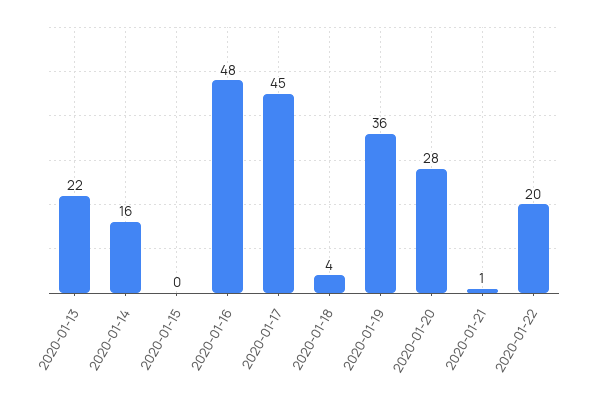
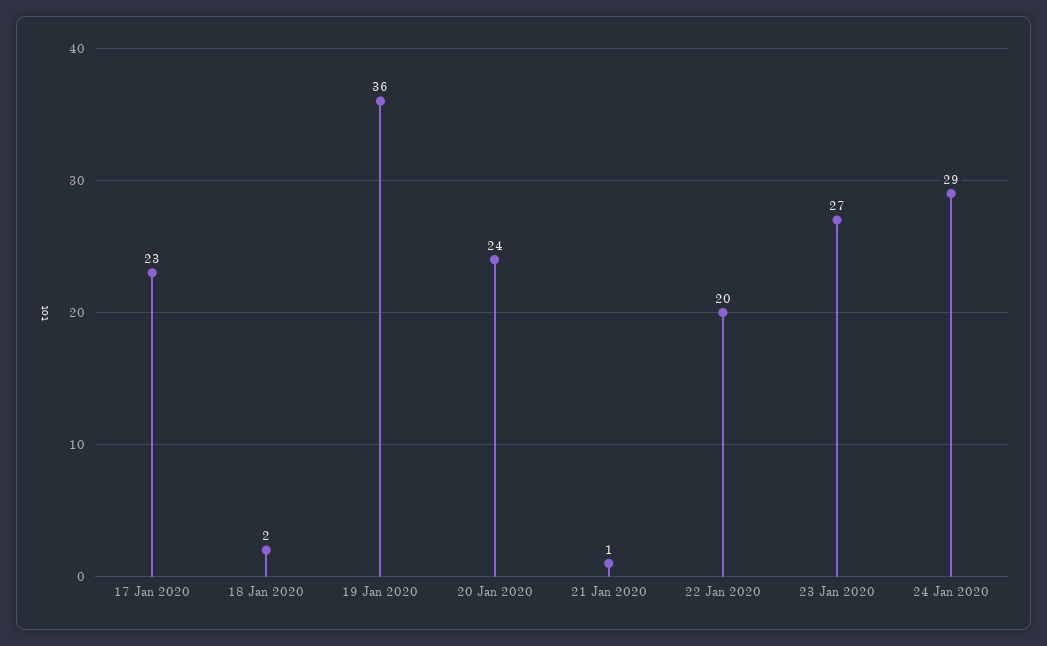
2020-01-13: 22 -> none
2020-01-14: 16 -> none
2020-01-15: 0 -> none
2020-01-16: 48 -> none
2020-01-17: 45 -> 23
2020-01-18: 4 -> 2
2020-01-20: 28 -> 24
23 Jan 2020: none -> 27
24 Jan 2020: none -> 29

